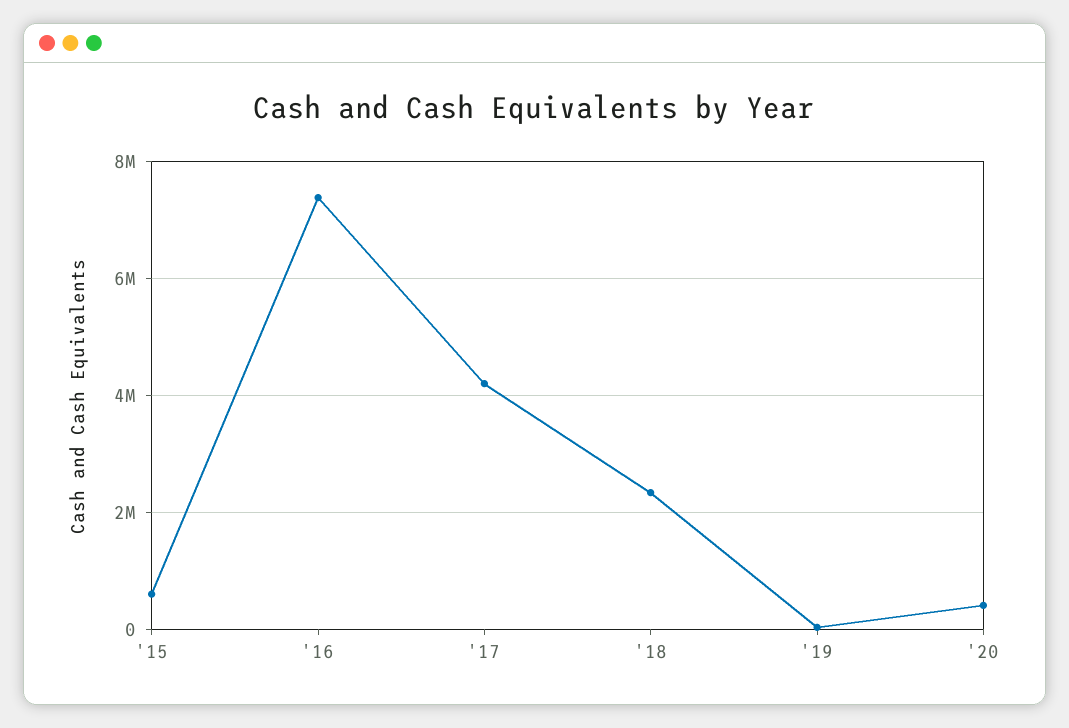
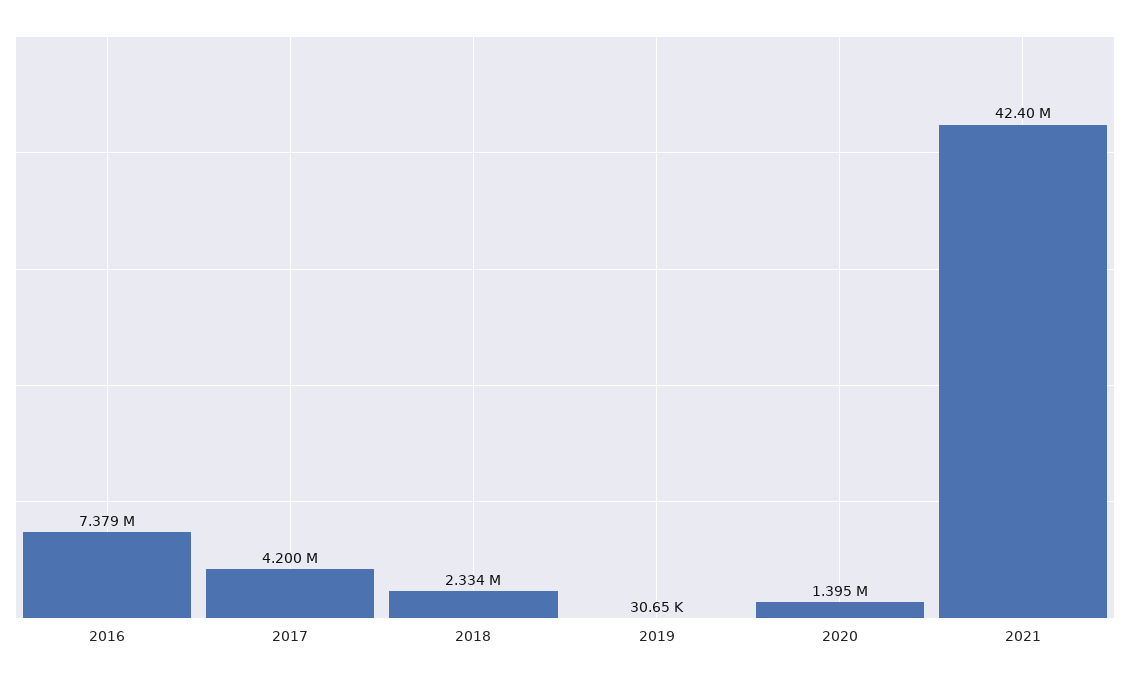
'15: 600000 -> none
'20: 400000 -> 1395000
2021: none -> 42400000

